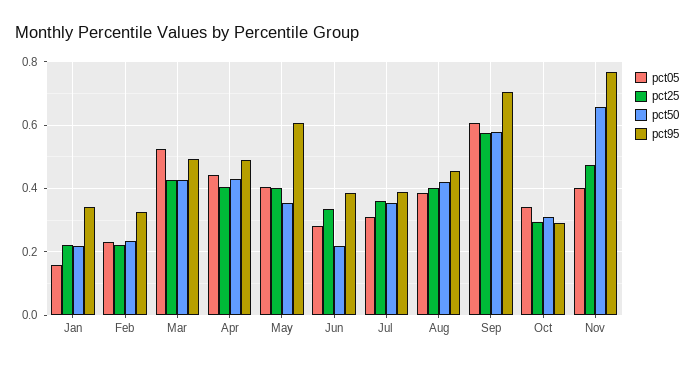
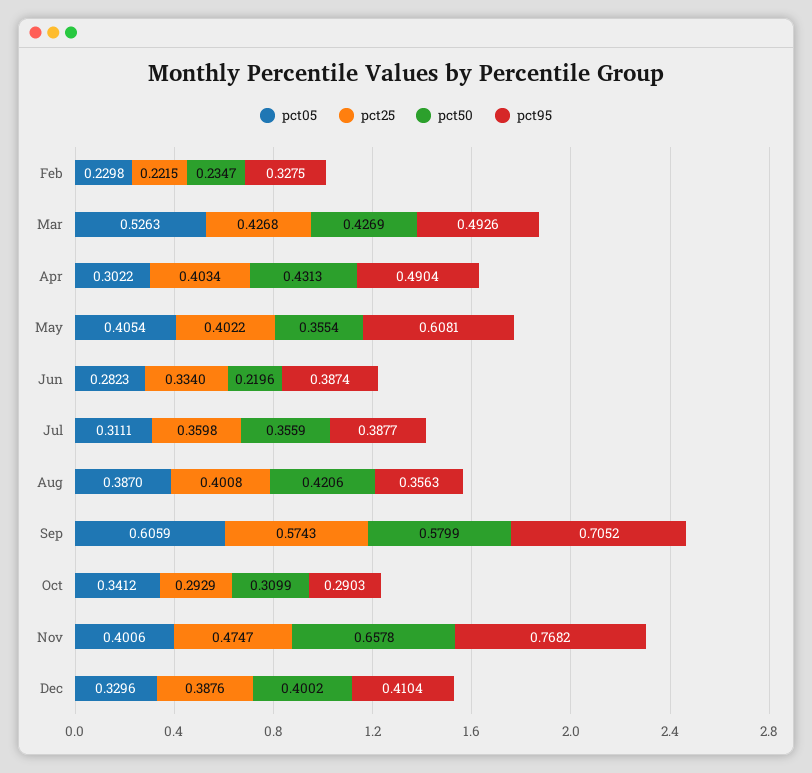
pct05, Jan: 0.16 -> none
pct25, Jan: 0.22 -> none
pct50, Jan: 0.22 -> none
pct95, Jan: 0.34 -> none
pct05, Apr: 0.44 -> 0.3022
pct95, Aug: 0.46 -> 0.3563
pct05, Dec: none -> 0.3296
pct25, Dec: none -> 0.3876
pct50, Dec: none -> 0.4002
pct95, Dec: none -> 0.4104

